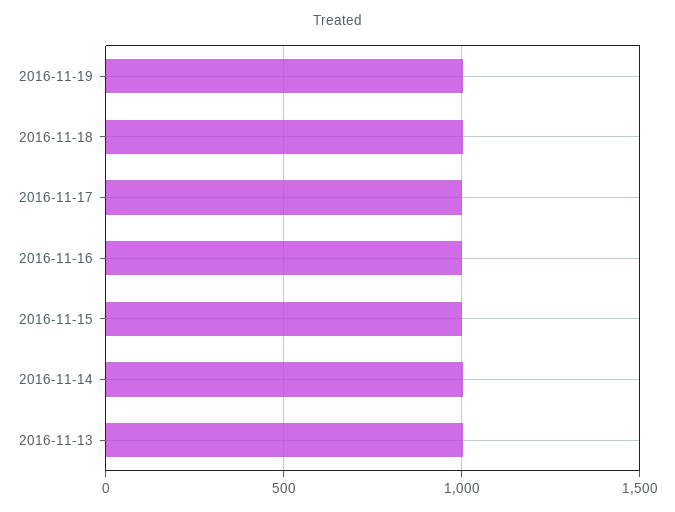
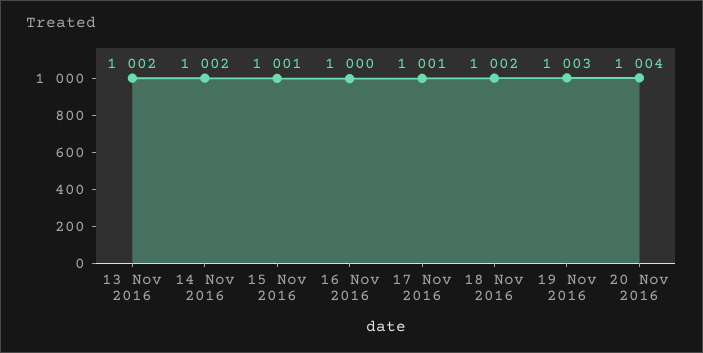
20 Nov 2016: none -> 1004

